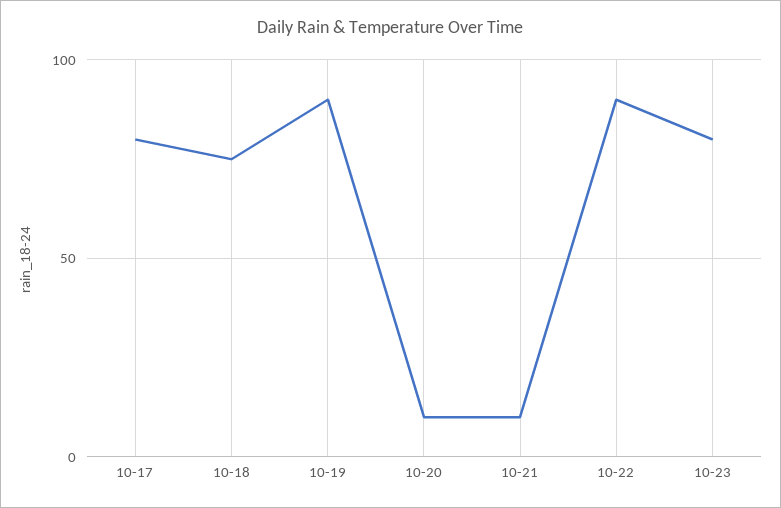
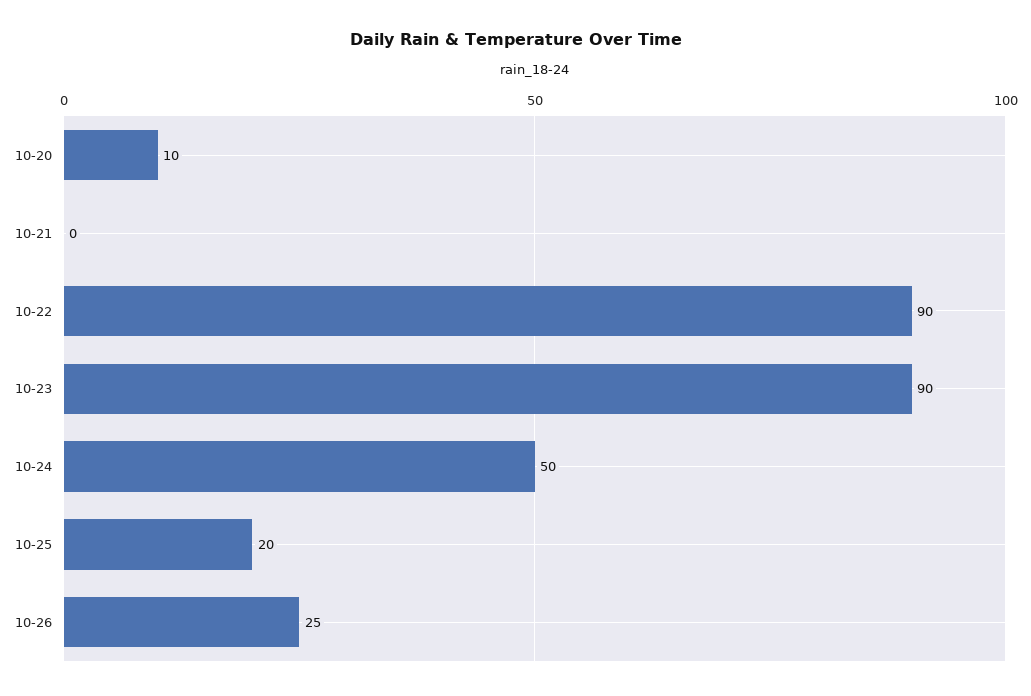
10-17: 80 -> none
10-18: 75 -> none
10-19: 90 -> none
10-21: 10 -> 0
10-23: 80 -> 90
10-24: none -> 50
10-25: none -> 20
10-26: none -> 25

